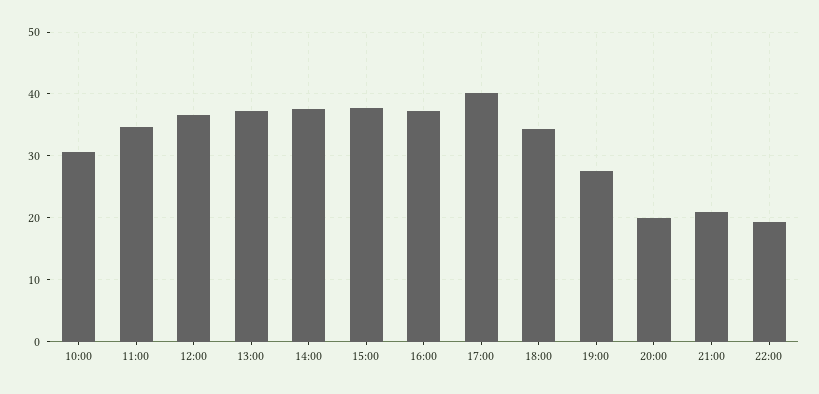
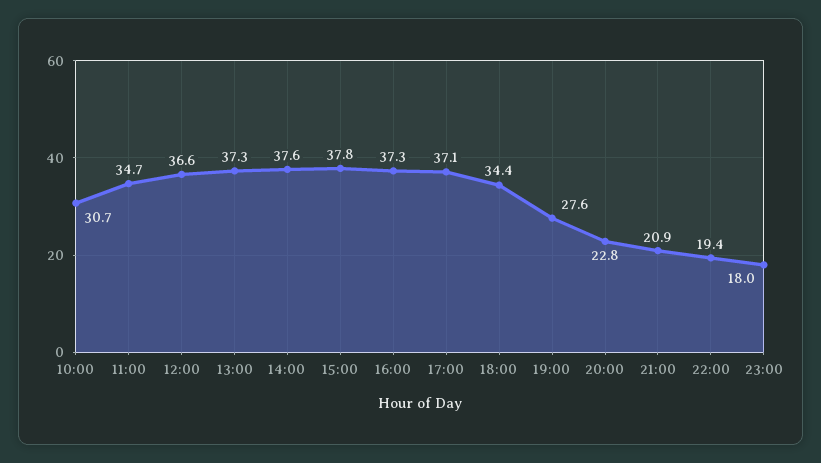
17:00: 40 -> 37.1
20:00: 20 -> 22.8
23:00: none -> 18

